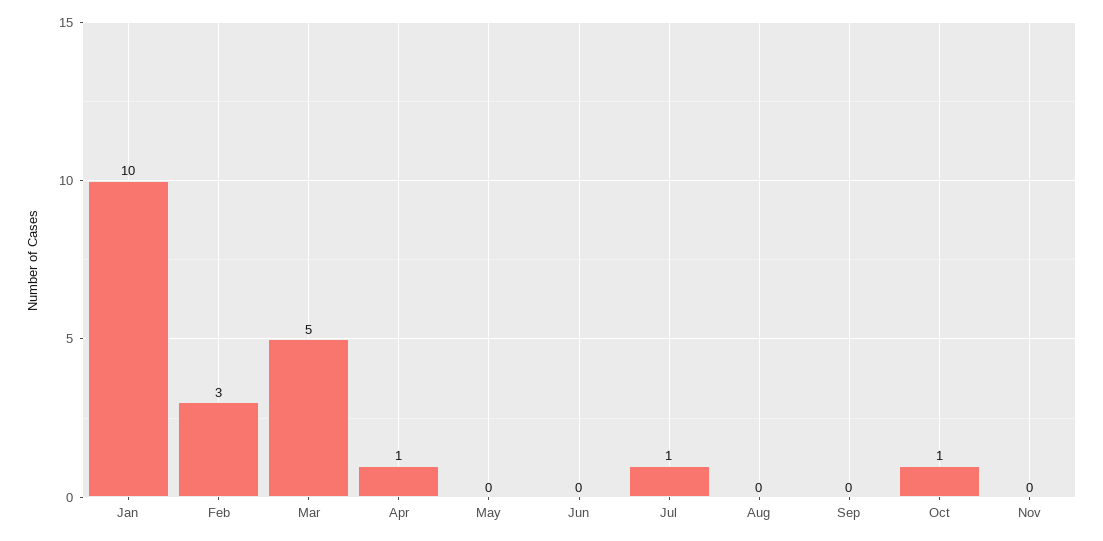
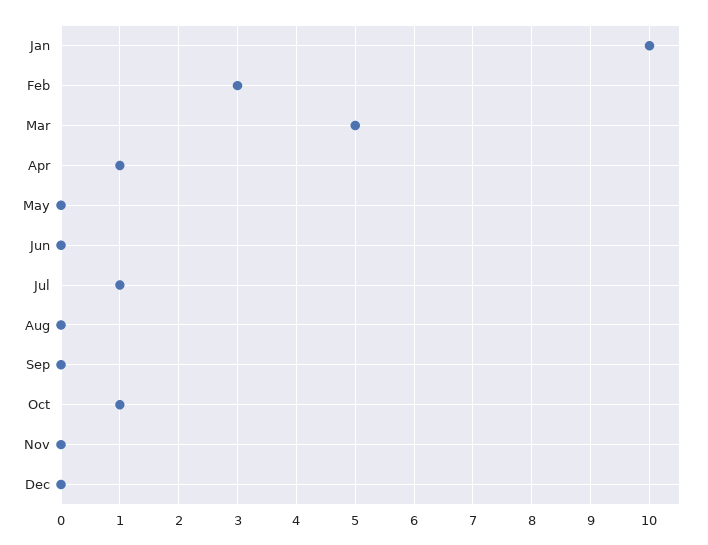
Dec: none -> 0

